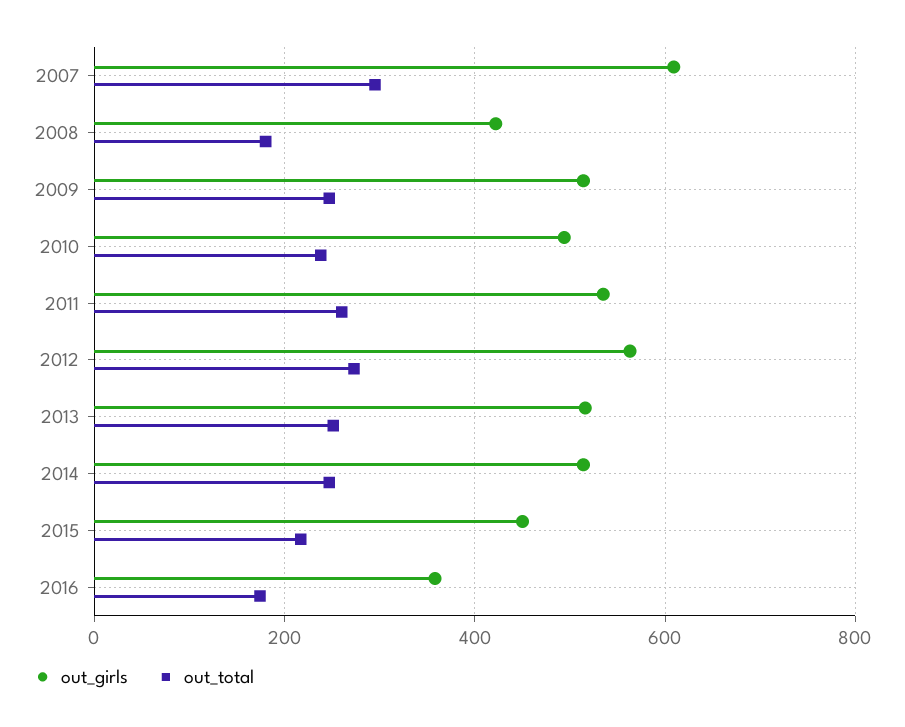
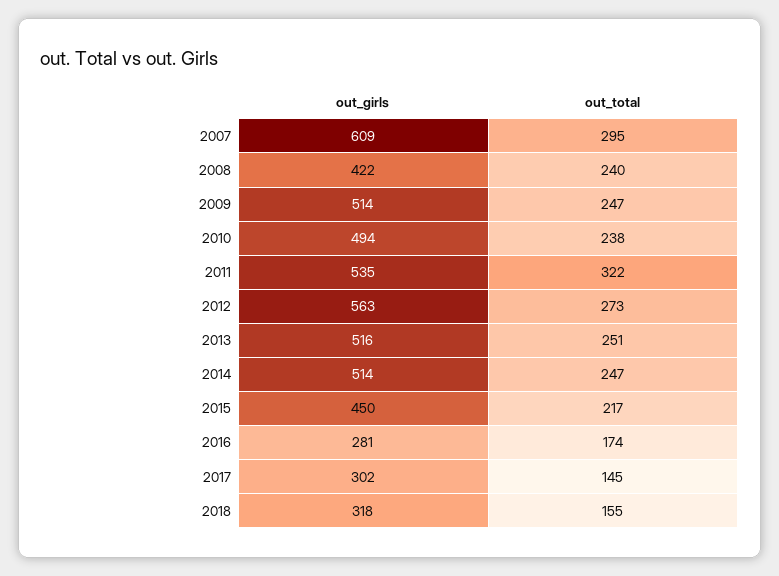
out_total, 2008: 180 -> 240
out_total, 2011: 260 -> 322
out_girls, 2016: 360 -> 281
out_girls, 2017: none -> 302
out_total, 2017: none -> 145
out_girls, 2018: none -> 318
out_total, 2018: none -> 155

